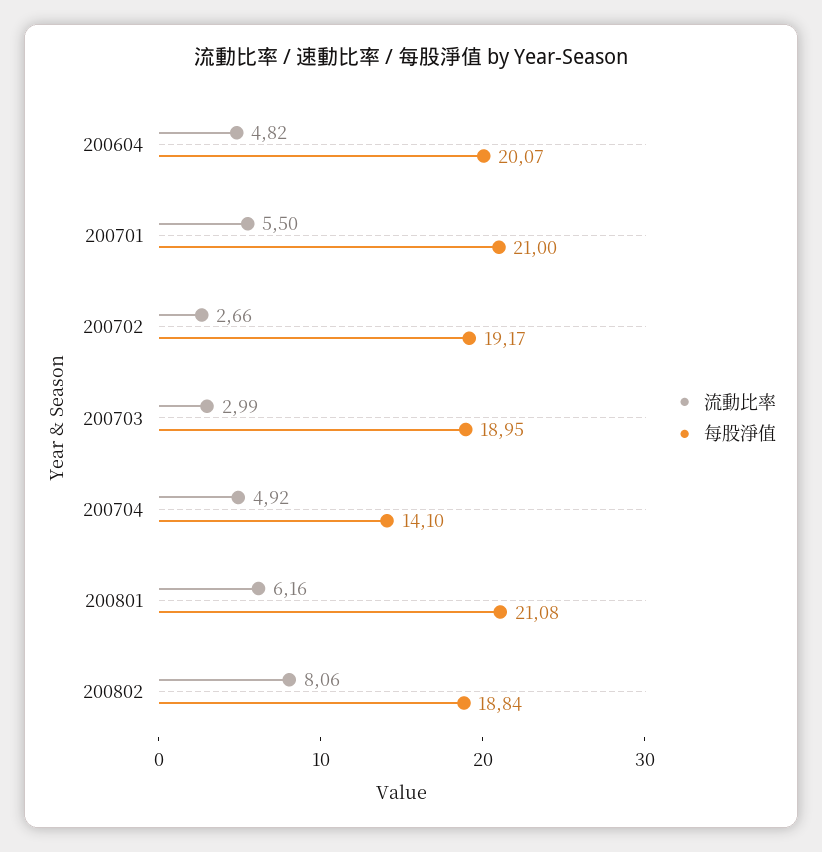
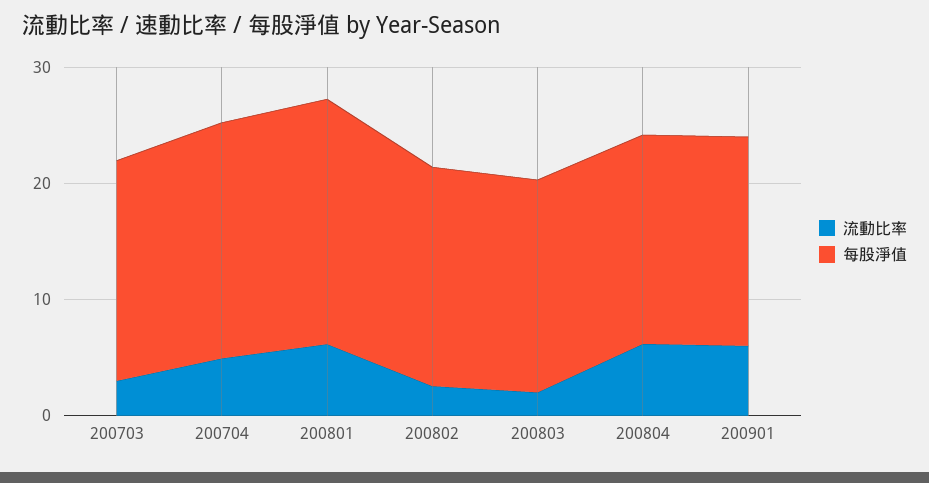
流動比率, 200604: 4.82 -> none
每股淨值, 200604: 20.07 -> none
流動比率, 200701: 5.5 -> none
每股淨值, 200701: 21 -> none
流動比率, 200702: 2.66 -> none
每股淨值, 200702: 19.17 -> none
每股淨值, 200704: 14.1 -> 20
流動比率, 200802: 8.06 -> 2
流動比率, 200803: none -> 2
每股淨值, 200803: none -> 18
流動比率, 200804: none -> 6
每股淨值, 200804: none -> 18
流動比率, 200901: none -> 6
每股淨值, 200901: none -> 18

